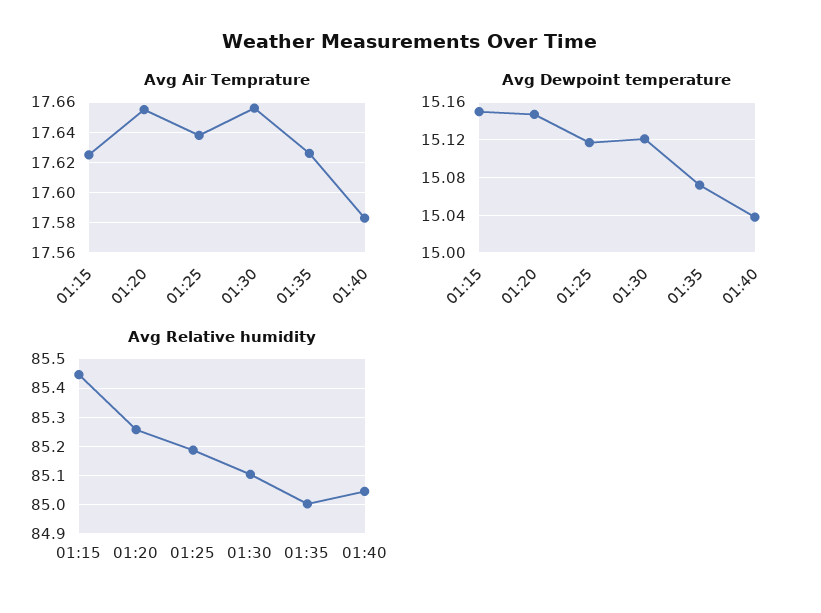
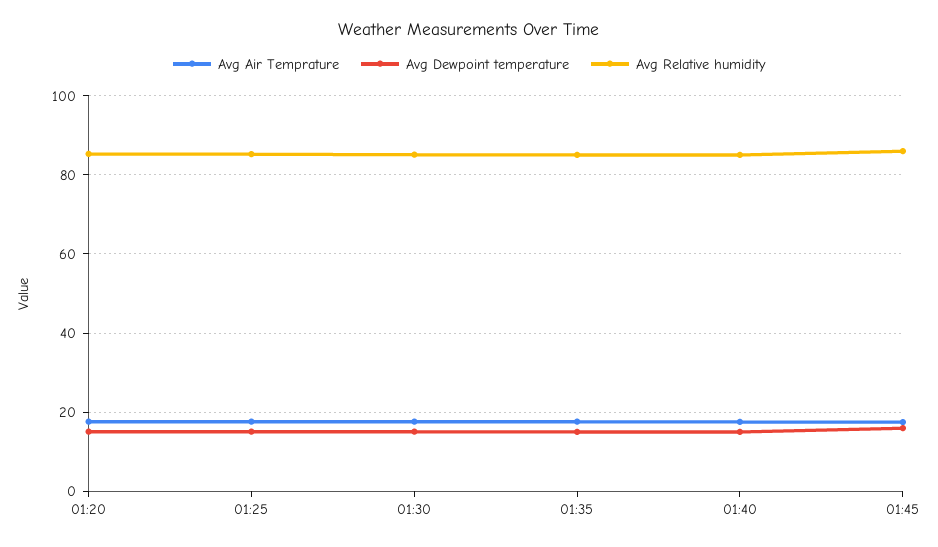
Avg Air Temprature, 01:15: 17.625 -> none
Avg Dewpoint temperature, 01:15: 15.15 -> none
Avg Relative humidity, 01:15: 85.45 -> none
Avg Air Temprature, 01:45: none -> 18
Avg Dewpoint temperature, 01:45: none -> 16
Avg Relative humidity, 01:45: none -> 86

